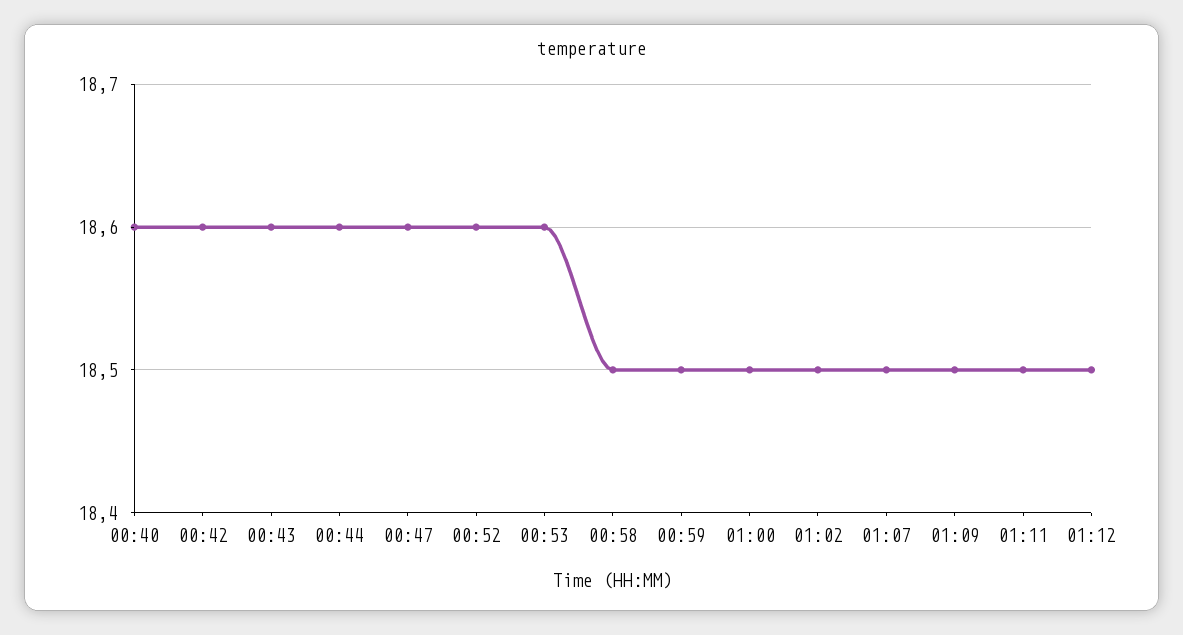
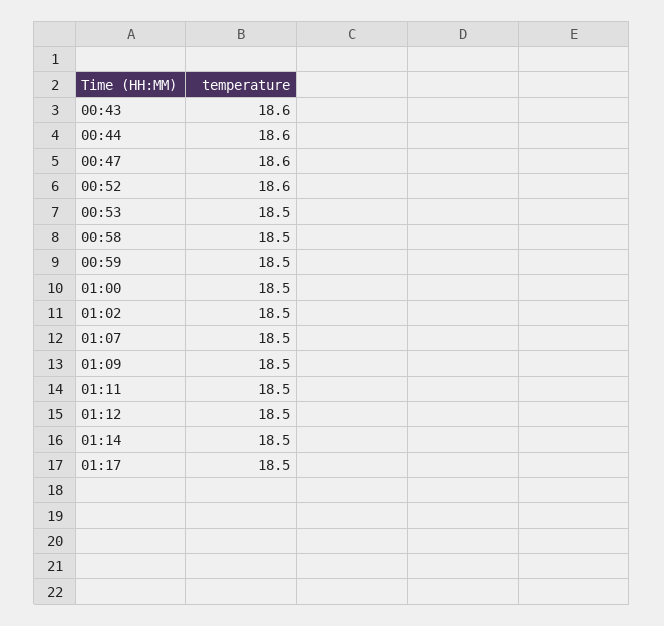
00:40: 18.6 -> none
00:42: 18.6 -> none
00:53: 18.6 -> 18.5
01:14: none -> 18.5
01:17: none -> 18.5

